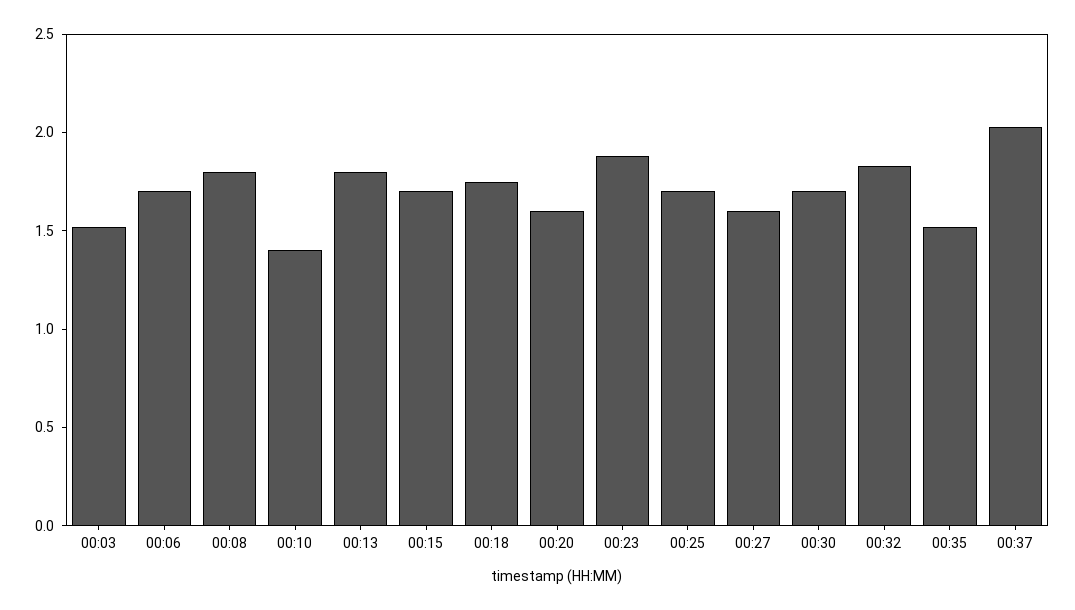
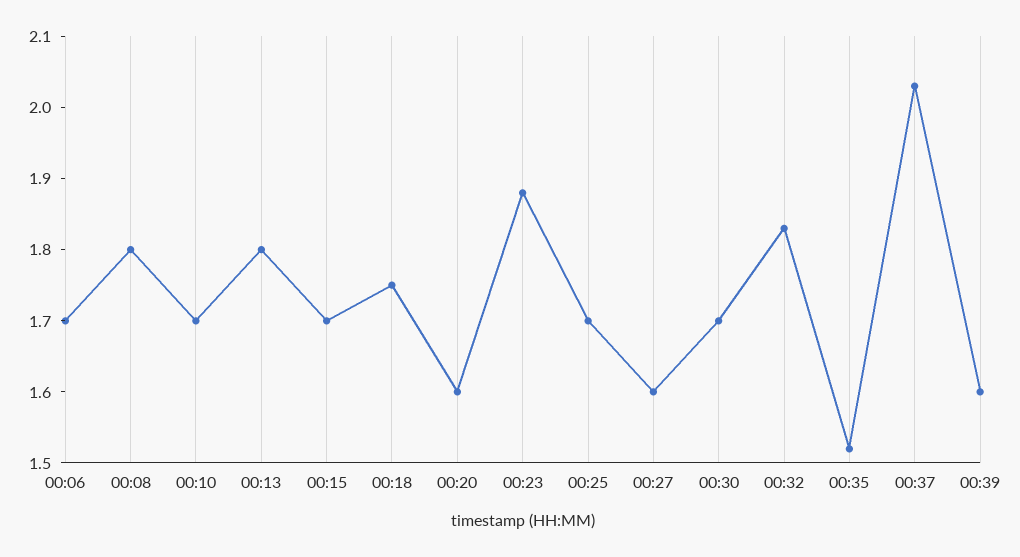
00:03: 1.5 -> none
00:10: 1.4 -> 1.7
00:39: none -> 1.6

